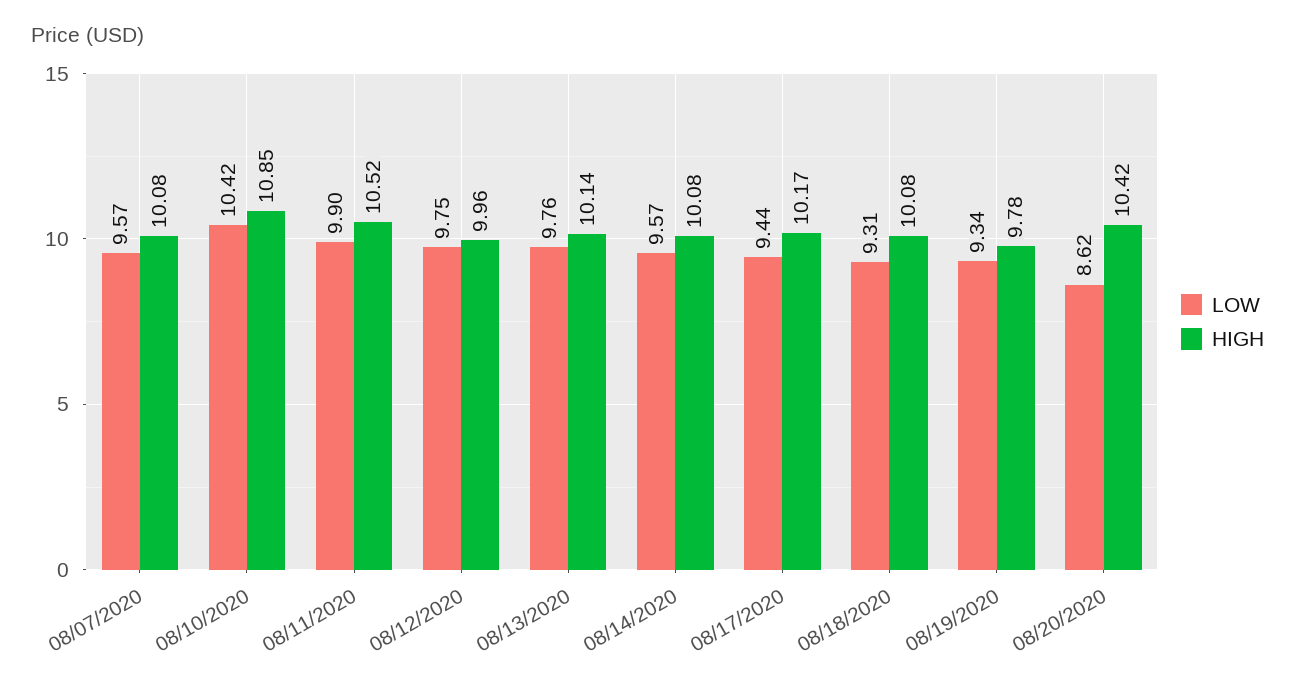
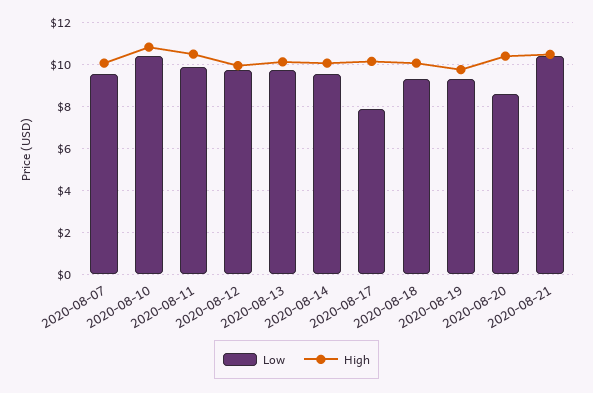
LOW, 08/17/2020: 9.44 -> 8
LOW, 2020-08-21: none -> 10.5
HIGH, 2020-08-21: none -> 10.5

